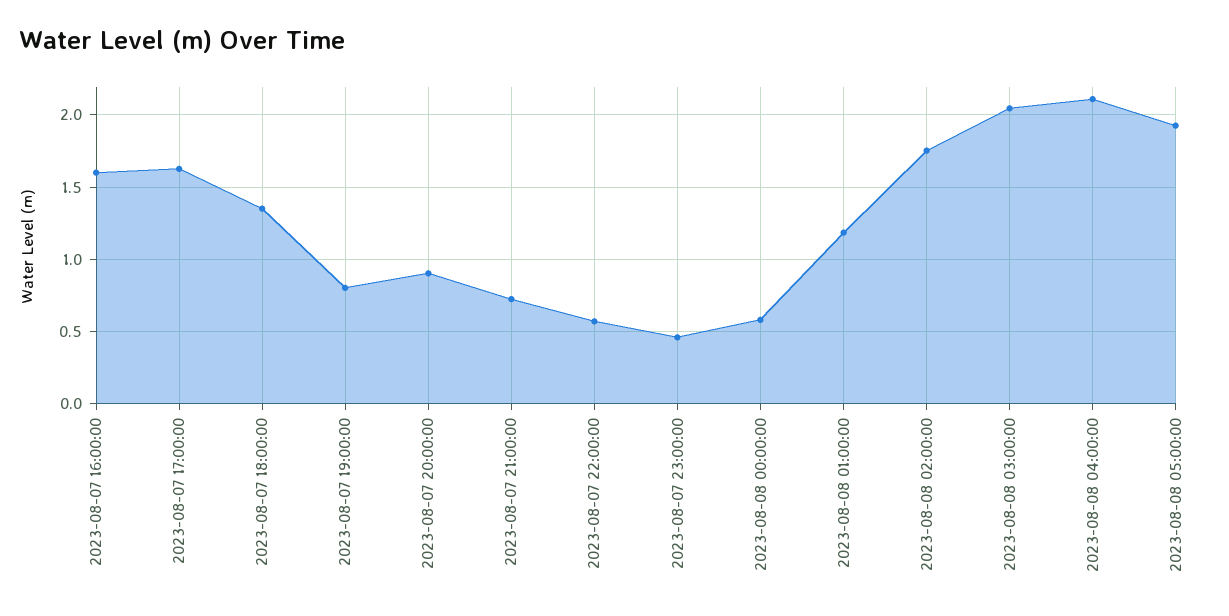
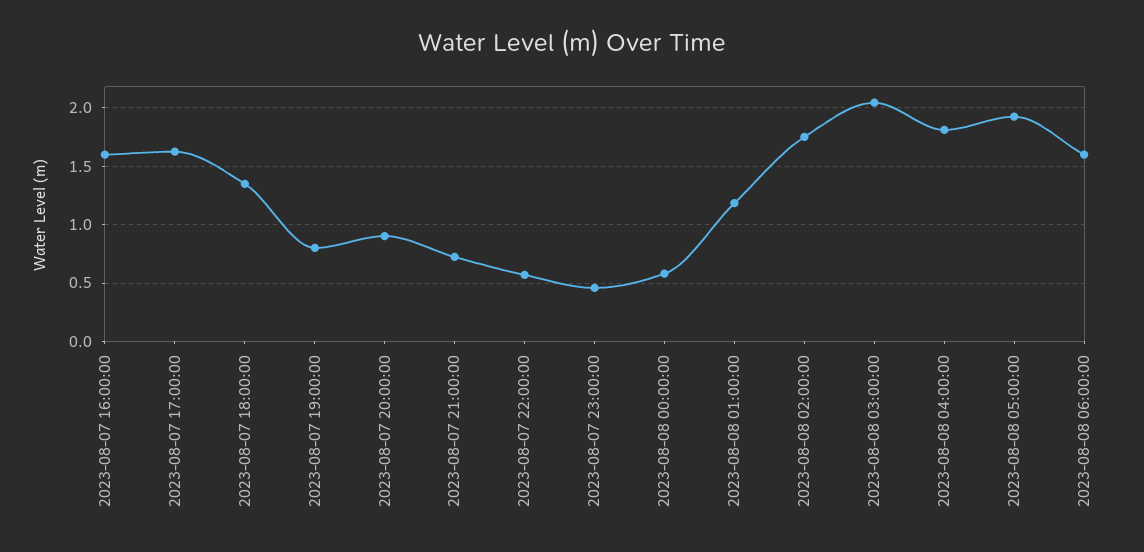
2023-08-08 04:00:00: 2.1 -> 1.8
2023-08-08 06:00:00: none -> 1.6

